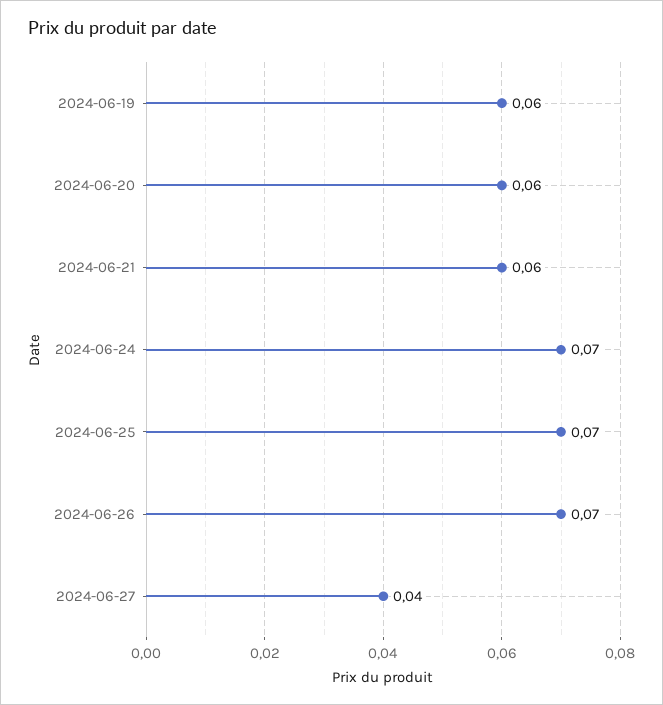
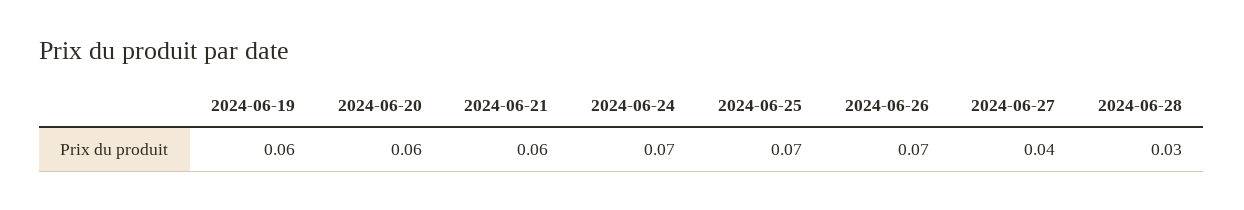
2024-06-28: none -> 0.03

